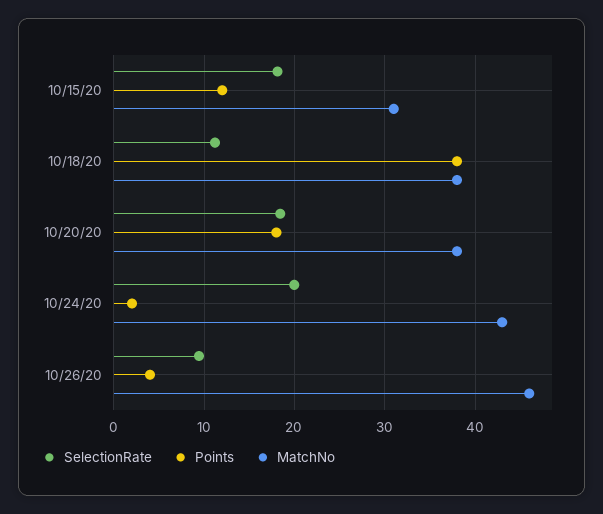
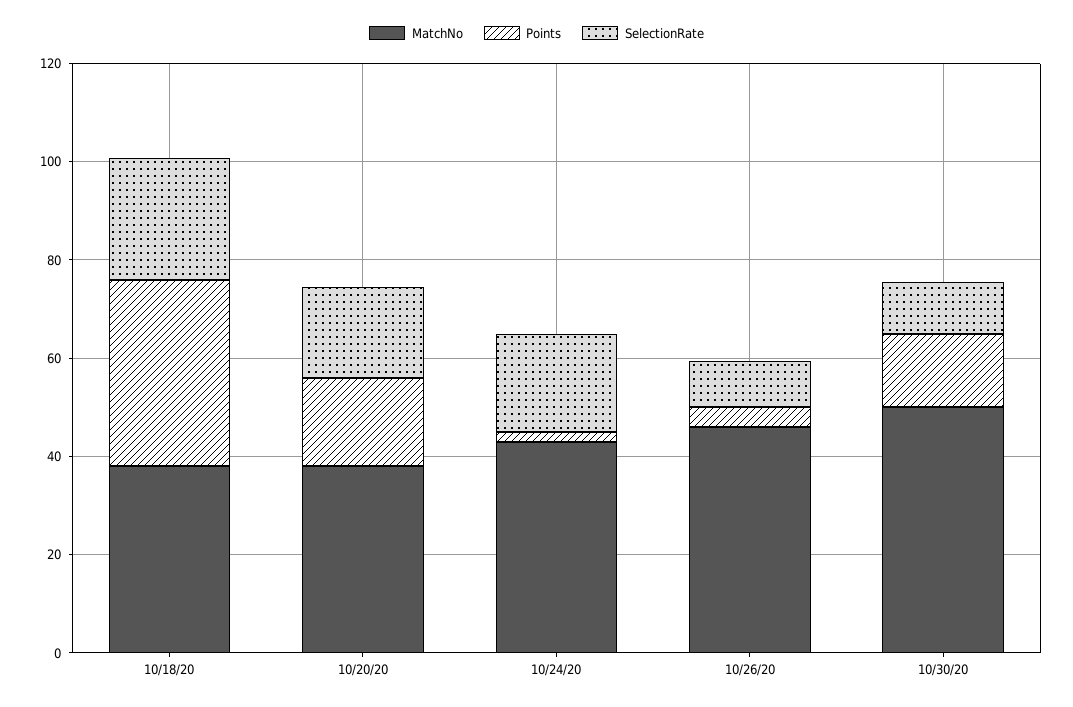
SelectionRate, 10/15/20: 18 -> none
Points, 10/15/20: 12 -> none
MatchNo, 10/15/20: 31 -> none
SelectionRate, 10/18/20: 11 -> 25
MatchNo, 10/30/20: none -> 50
Points, 10/30/20: none -> 15
SelectionRate, 10/30/20: none -> 10

